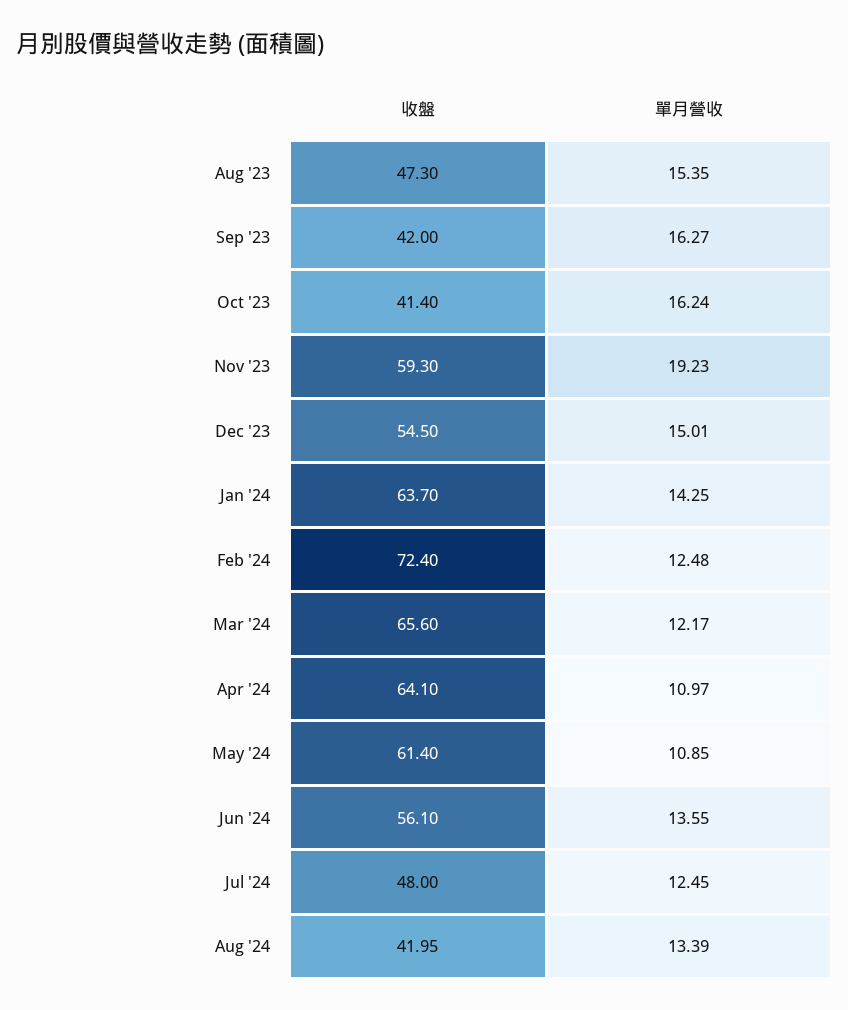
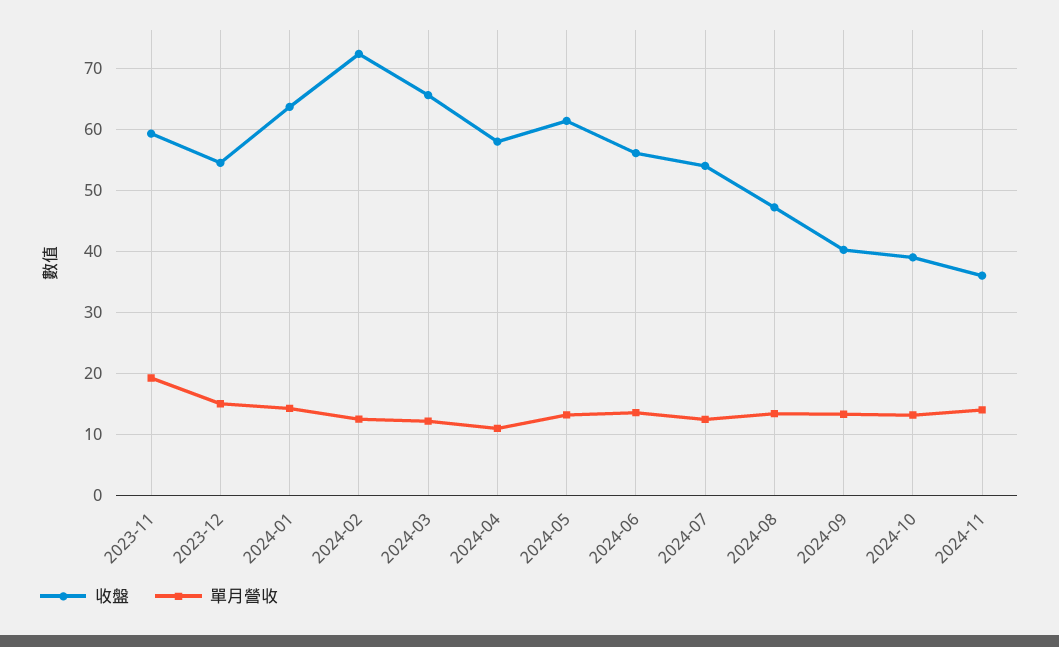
收盤, Aug '23: 47.3 -> none
單月營收, Aug '23: 15.35 -> none
收盤, Sep '23: 42 -> none
單月營收, Sep '23: 16.27 -> none
收盤, Oct '23: 41.4 -> none
單月營收, Oct '23: 16.24 -> none
收盤, Apr '24: 64.1 -> 58
單月營收, May '24: 10.85 -> 13
收盤, Jul '24: 48 -> 54
收盤, Aug '24: 41.95 -> 47
收盤, 2024-09: none -> 40
單月營收, 2024-09: none -> 13
收盤, 2024-10: none -> 39
單月營收, 2024-10: none -> 13
收盤, 2024-11: none -> 36
單月營收, 2024-11: none -> 14

